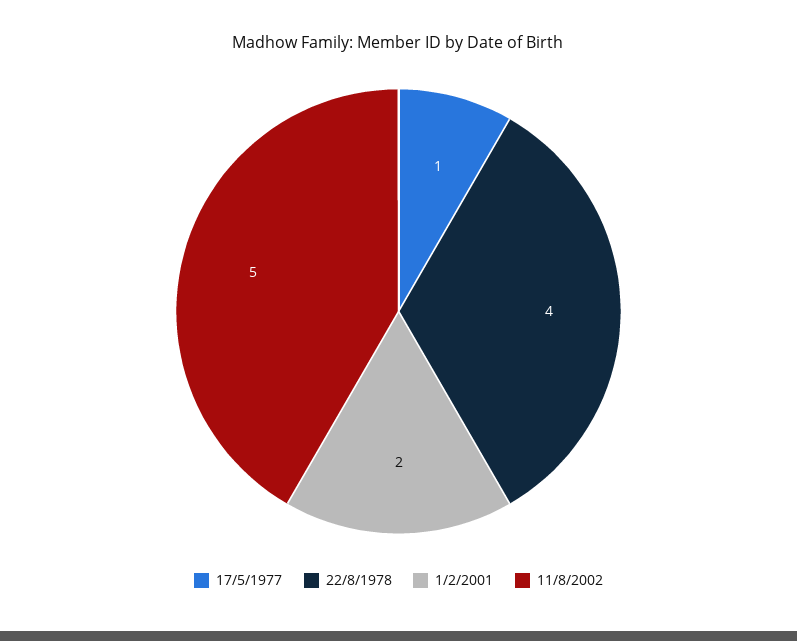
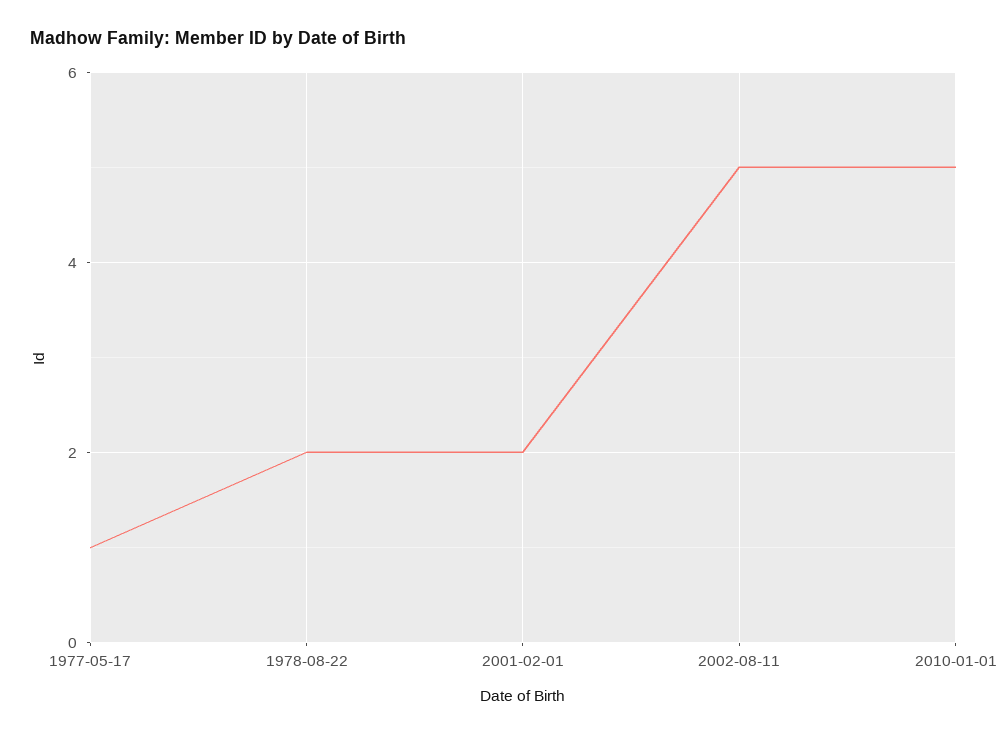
22/8/1978: 4 -> 2
2010-01-01: none -> 5

